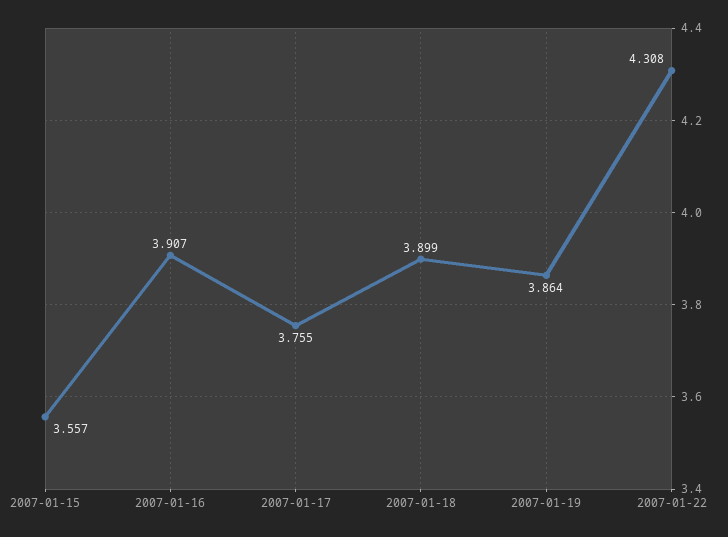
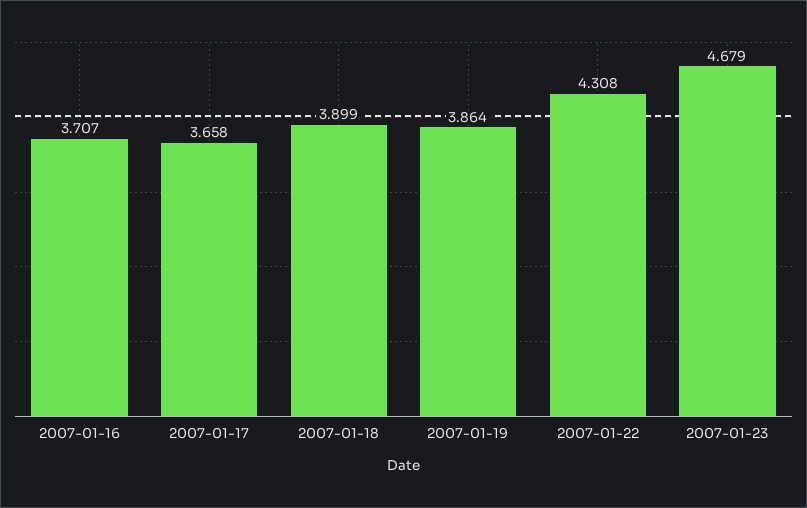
2007-01-15: 3.557 -> none
2007-01-16: 3.907 -> 3.707
2007-01-17: 3.755 -> 3.658
2007-01-23: none -> 4.679

